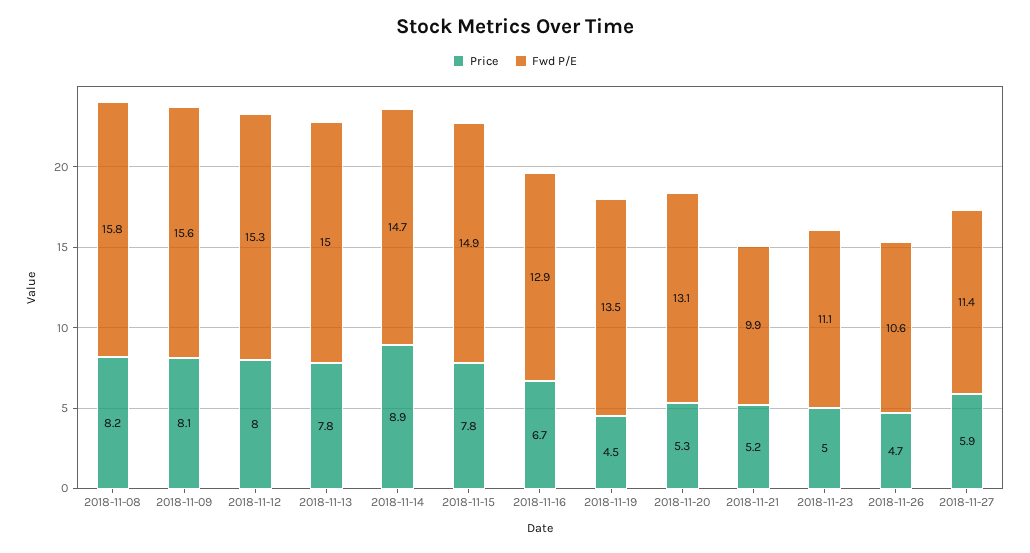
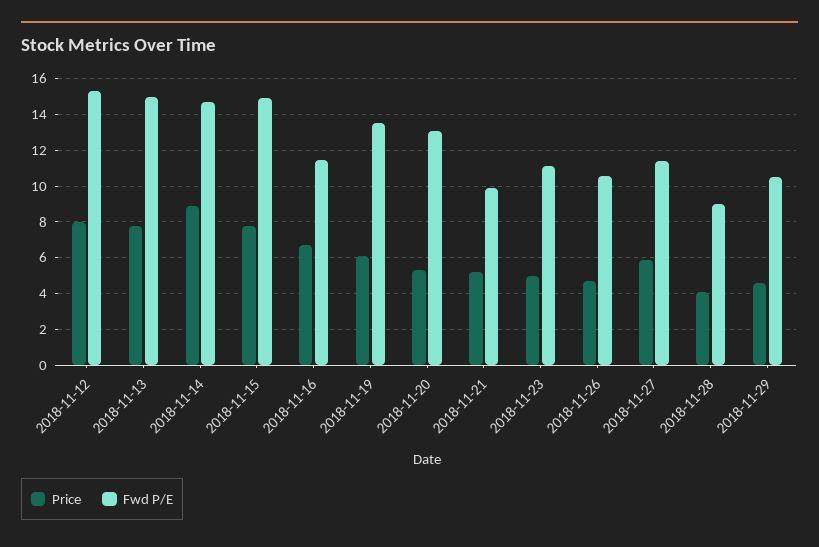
Price, 2018-11-08: 8.2 -> none
Fwd P/E, 2018-11-08: 15.8 -> none
Price, 2018-11-09: 8.1 -> none
Fwd P/E, 2018-11-09: 15.6 -> none
Fwd P/E, 2018-11-16: 12.9 -> 11.5
Price, 2018-11-19: 4.5 -> 6
Price, 2018-11-28: none -> 4
Fwd P/E, 2018-11-28: none -> 9
Price, 2018-11-29: none -> 4.5
Fwd P/E, 2018-11-29: none -> 10.5

